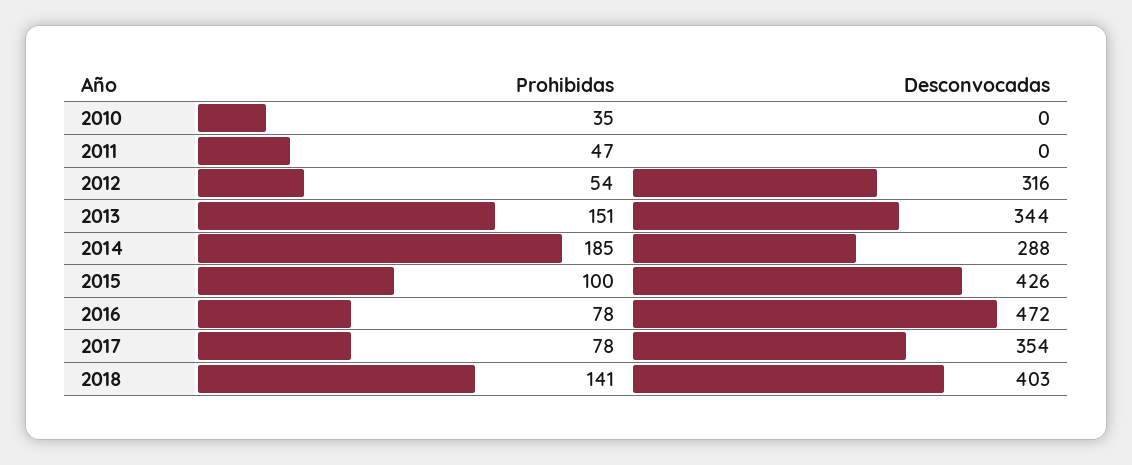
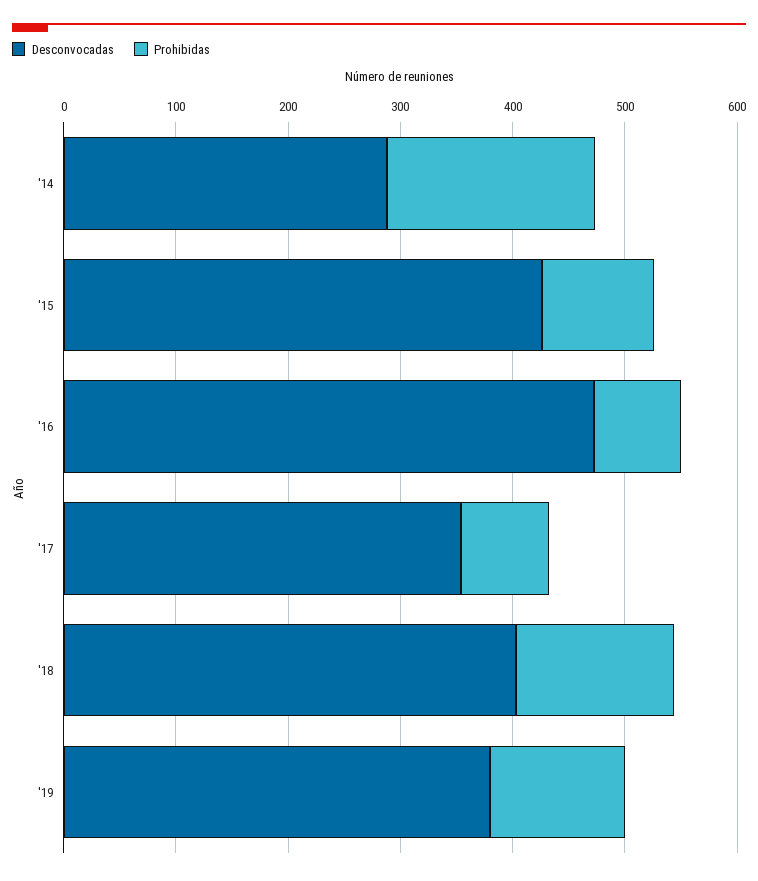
Prohibidas, 2010: 35 -> none
Desconvocadas, 2010: 0 -> none
Prohibidas, 2011: 47 -> none
Desconvocadas, 2011: 0 -> none
Prohibidas, 2012: 54 -> none
Desconvocadas, 2012: 316 -> none
Prohibidas, 2013: 151 -> none
Desconvocadas, 2013: 344 -> none
Desconvocadas, '19: none -> 380
Prohibidas, '19: none -> 120

